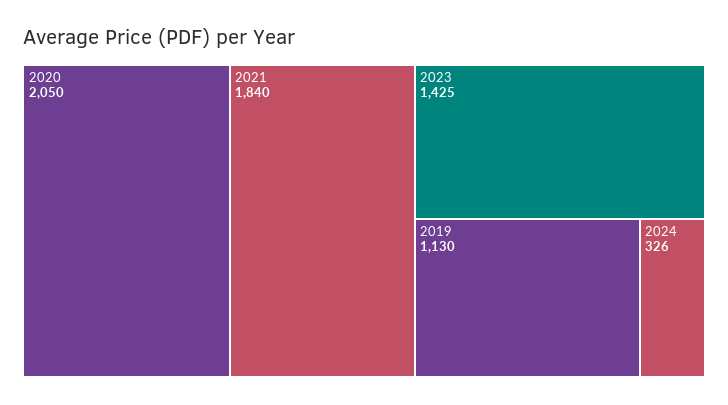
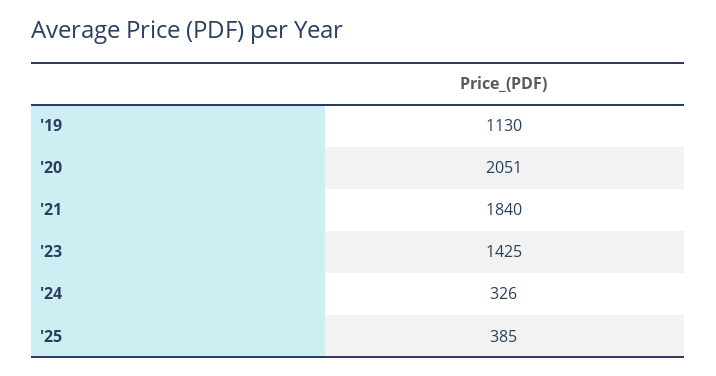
2020: 2050 -> 2051
'25: none -> 385

